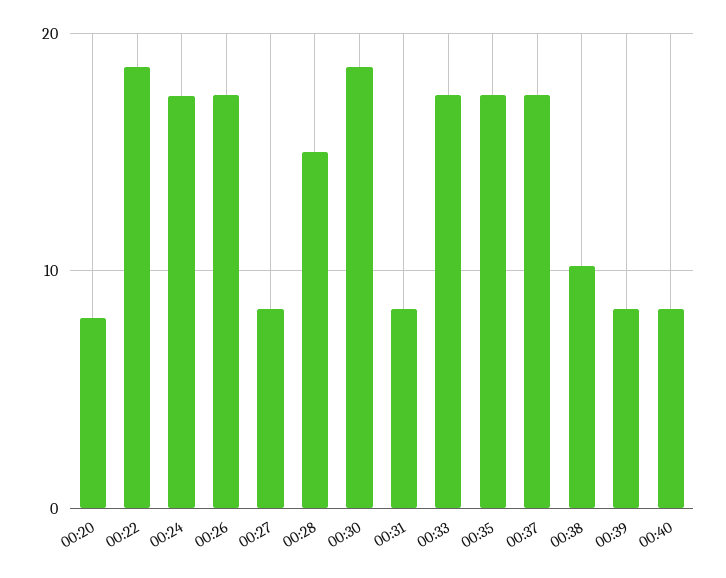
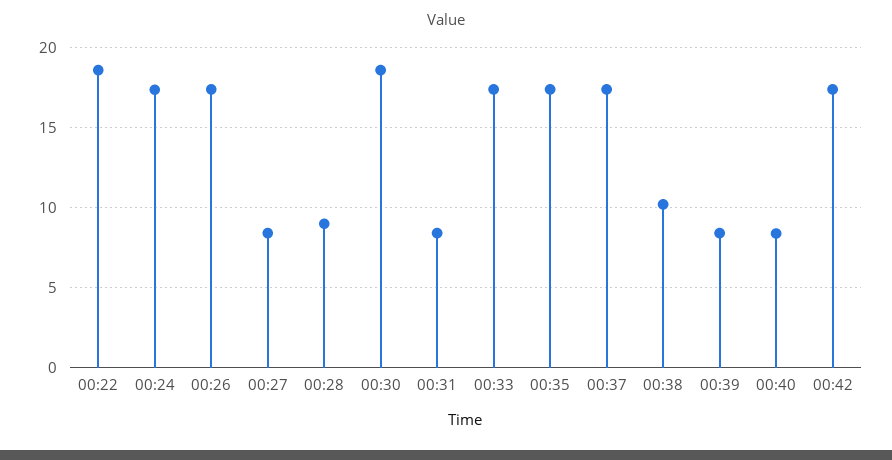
00:20: 8 -> none
00:28: 15 -> 9
00:42: none -> 17.5

